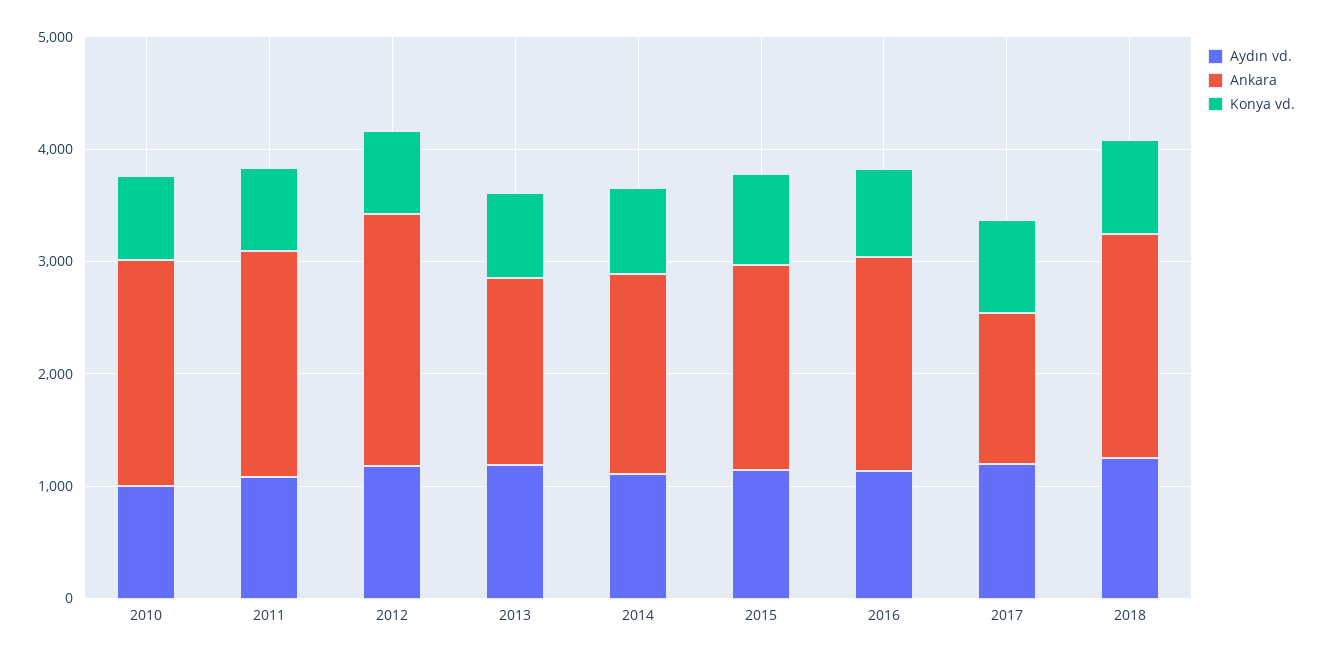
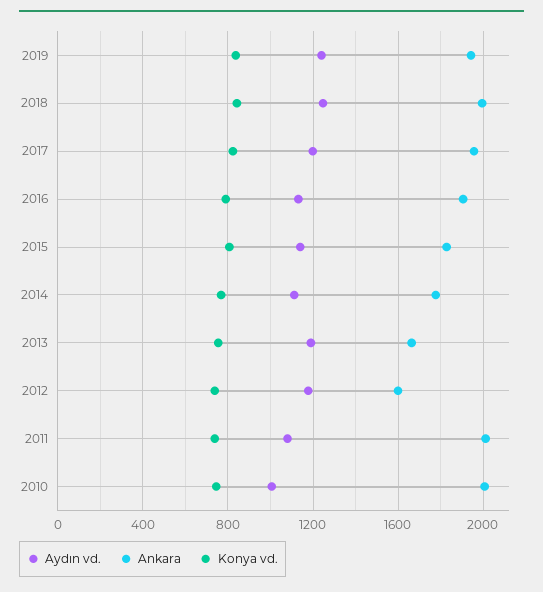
Ankara, 2012: 2200 -> 1600
Ankara, 2017: 1400 -> 1950
Aydın vd., 2019: none -> 1250
Ankara, 2019: none -> 1950
Konya vd., 2019: none -> 850

